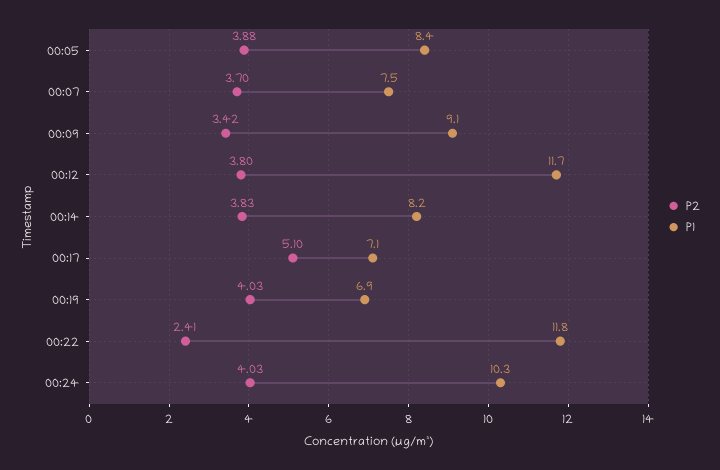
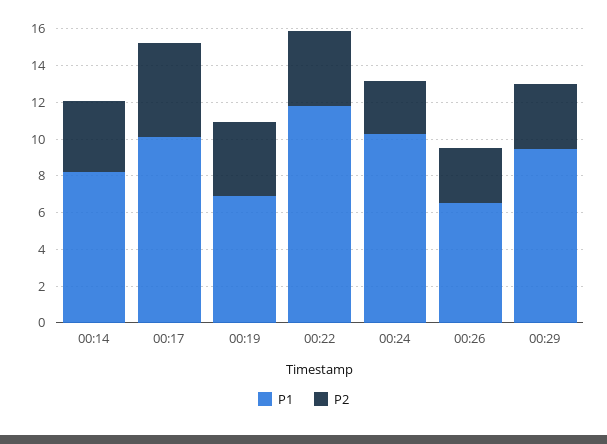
P2, 00:05: 3.88 -> none
P1, 00:05: 8.4 -> none
P2, 00:07: 3.7 -> none
P1, 00:07: 7.5 -> none
P2, 00:09: 3.42 -> none
P1, 00:09: 9.1 -> none
P2, 00:12: 3.8 -> none
P1, 00:12: 11.7 -> none
P1, 00:17: 7.1 -> 10
P2, 00:22: 2.41 -> 4
P2, 00:24: 4.03 -> 3
P1, 00:26: none -> 6.5
P2, 00:26: none -> 3
P1, 00:29: none -> 9.5
P2, 00:29: none -> 3.5

